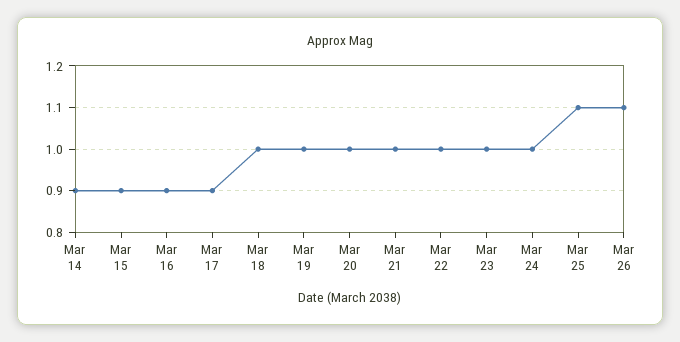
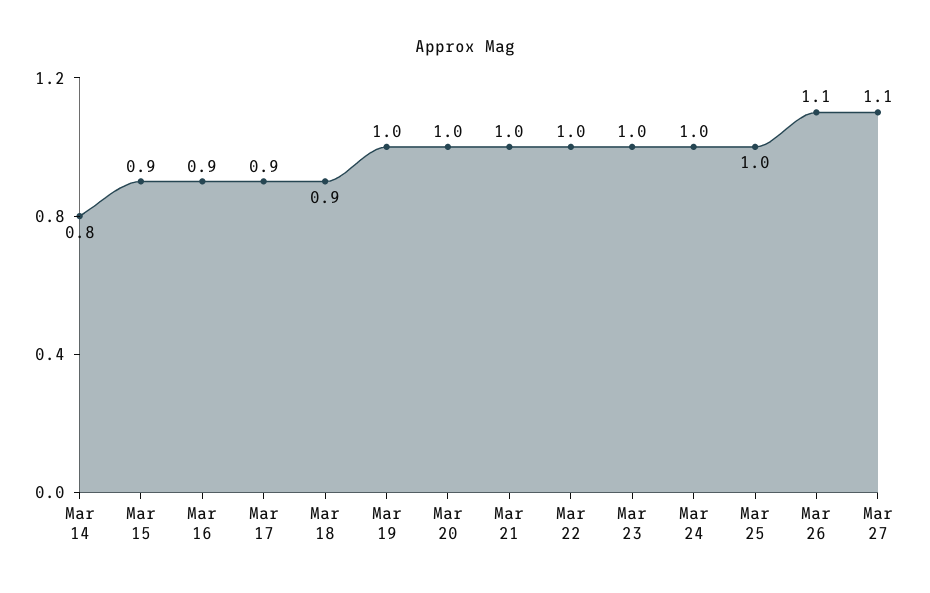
Mar 14: 0.9 -> 0.8
Mar 18: 1 -> 0.9
Mar 25: 1.1 -> 1
Mar 27: none -> 1.1

